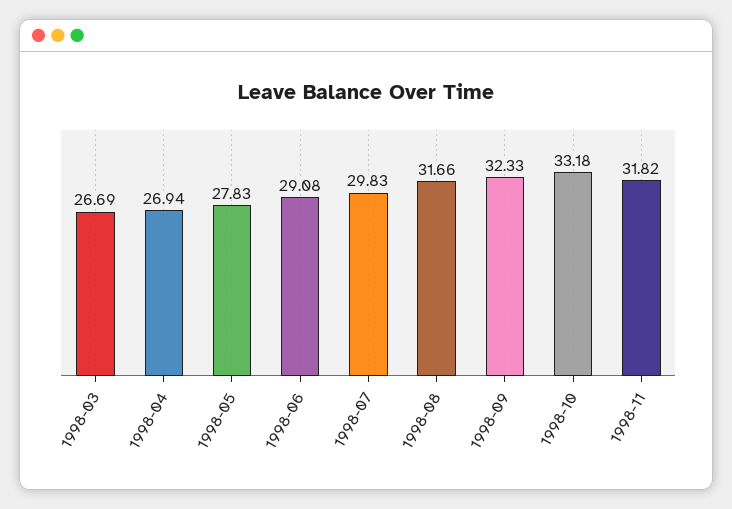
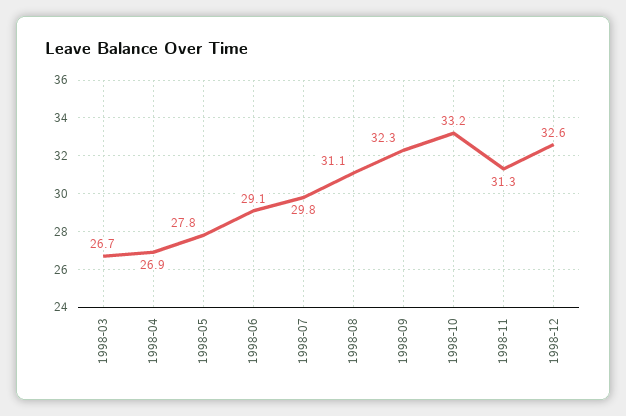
1998-08: 31.66 -> 31.1
1998-11: 31.82 -> 31.3
1998-12: none -> 32.6

